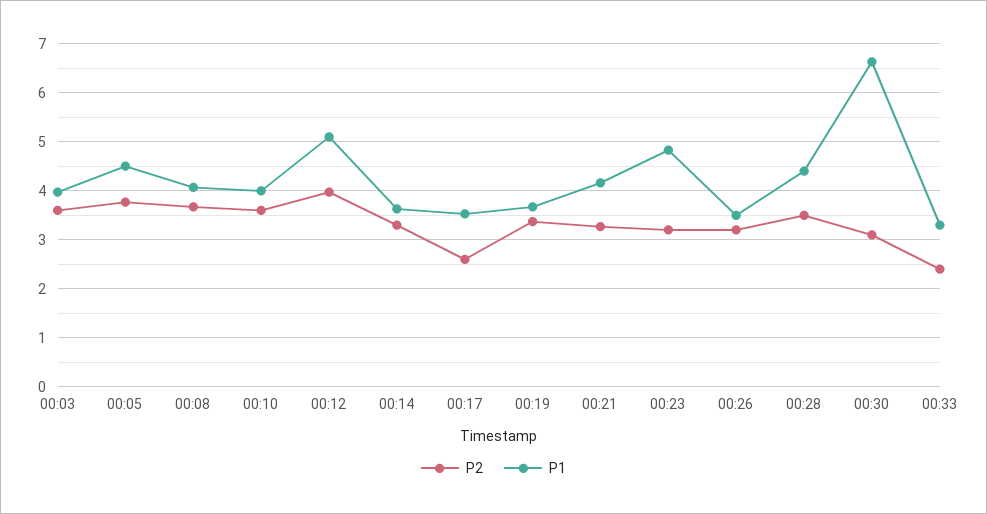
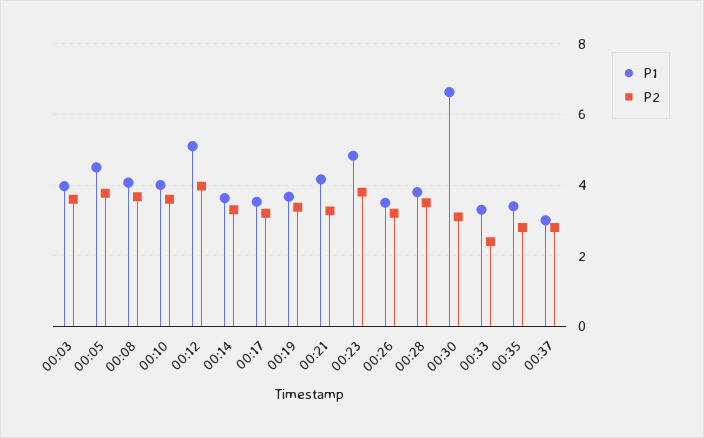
P2, 00:17: 2.6 -> 3.2
P2, 00:23: 3.2 -> 3.8
P1, 00:28: 4.4 -> 3.8
P1, 00:35: none -> 3.4
P2, 00:35: none -> 2.8
P1, 00:37: none -> 3
P2, 00:37: none -> 2.8

